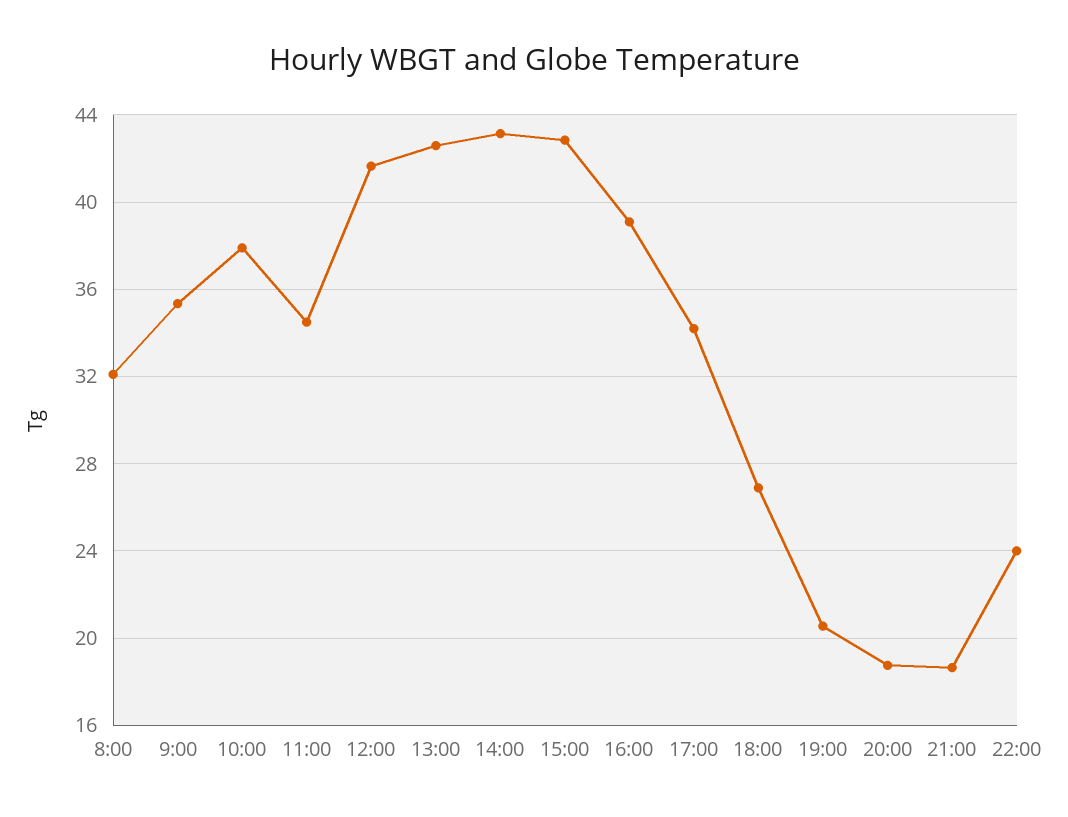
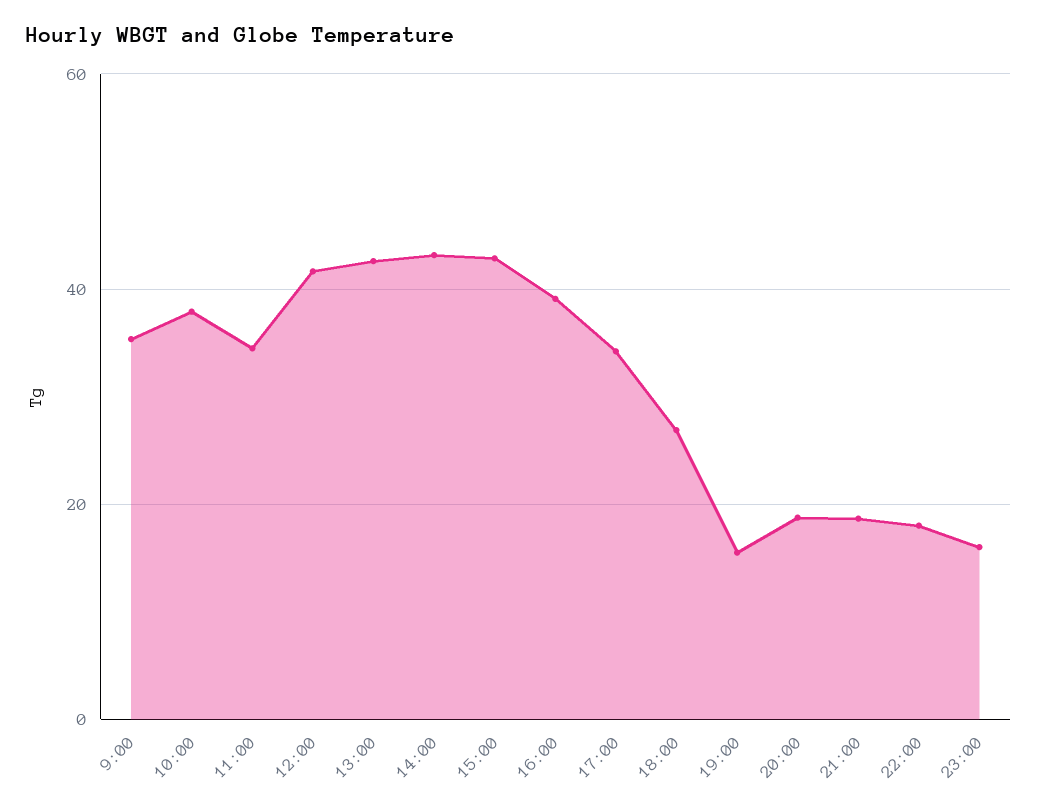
8:00: 32 -> none
19:00: 20.5 -> 16
22:00: 24 -> 18
23:00: none -> 16

